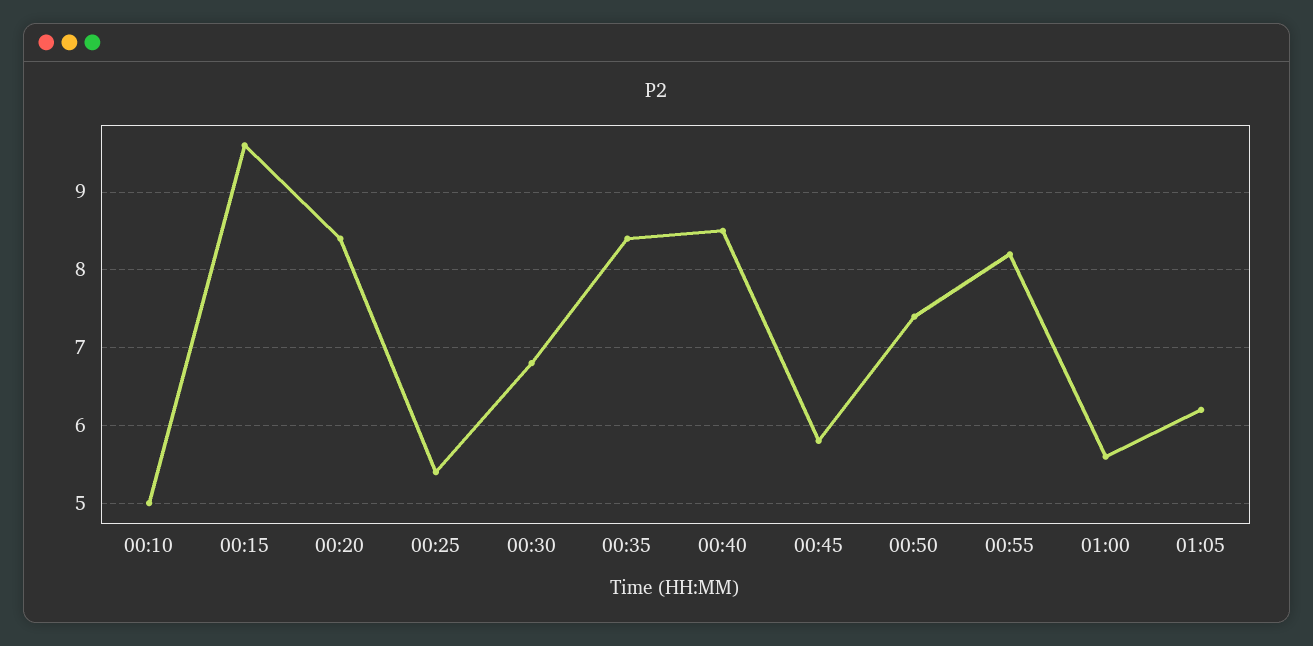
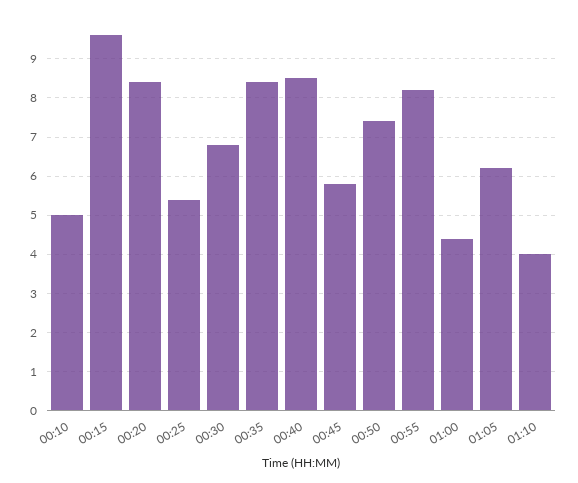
01:00: 5.6 -> 4.5
01:10: none -> 4

